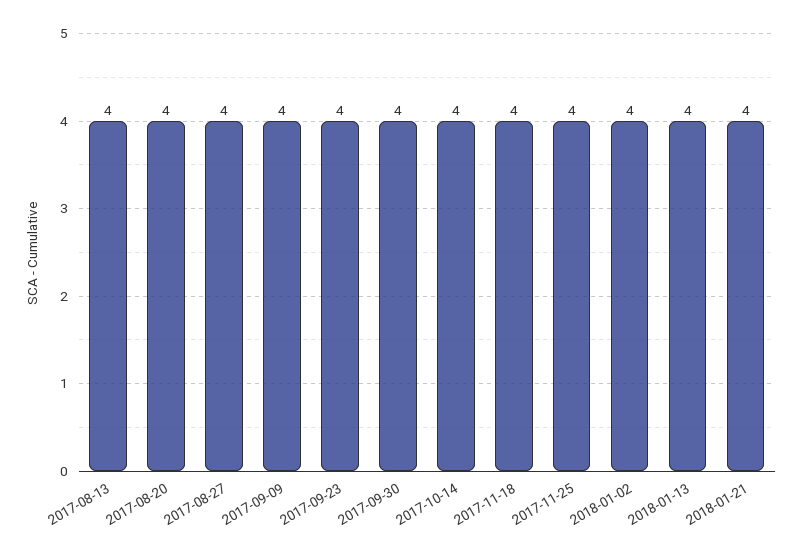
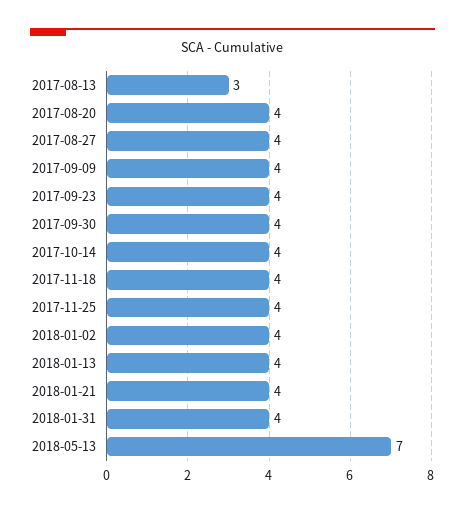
2017-08-13: 4 -> 3
2018-01-31: none -> 4
2018-05-13: none -> 7

